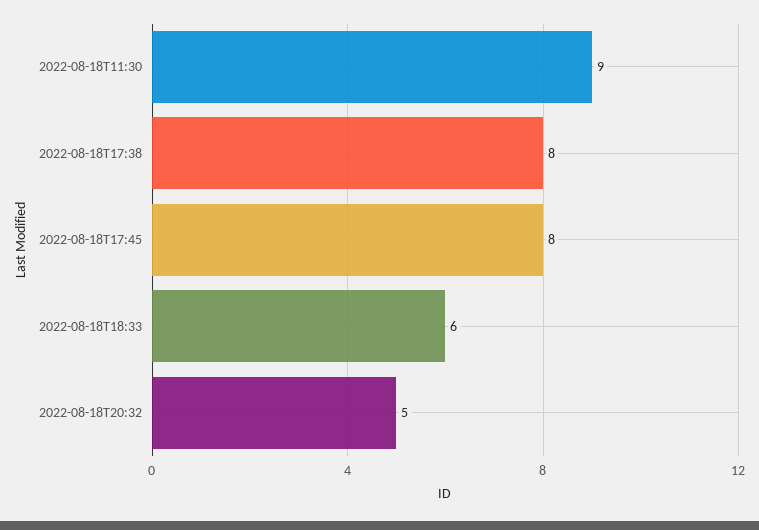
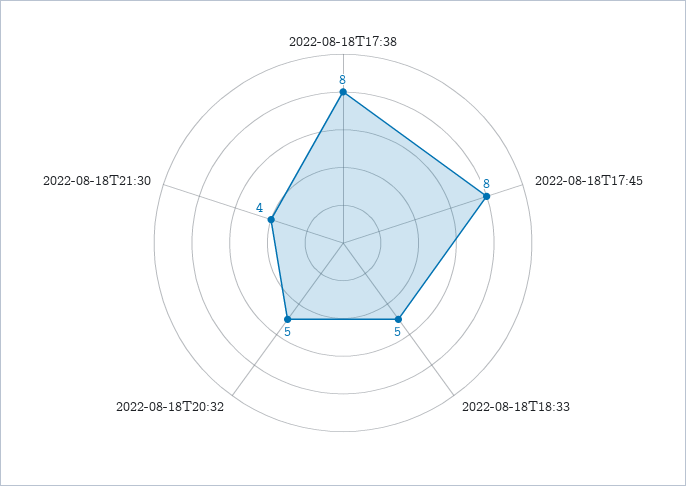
2022-08-18T11:30: 9 -> none
2022-08-18T18:33: 6 -> 5
2022-08-18T21:30: none -> 4

